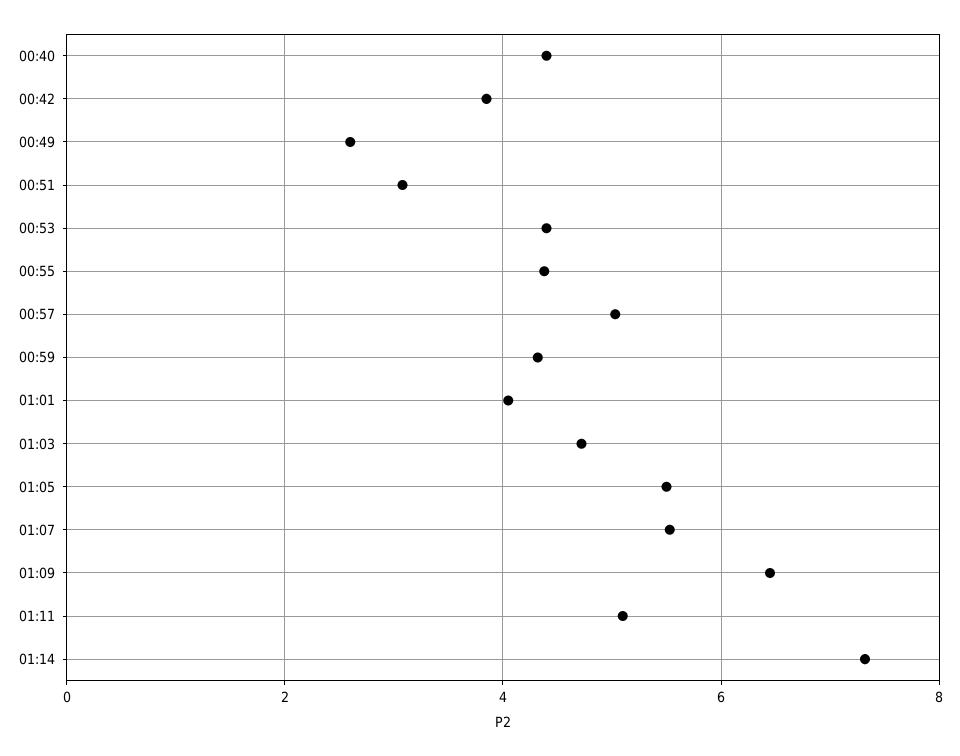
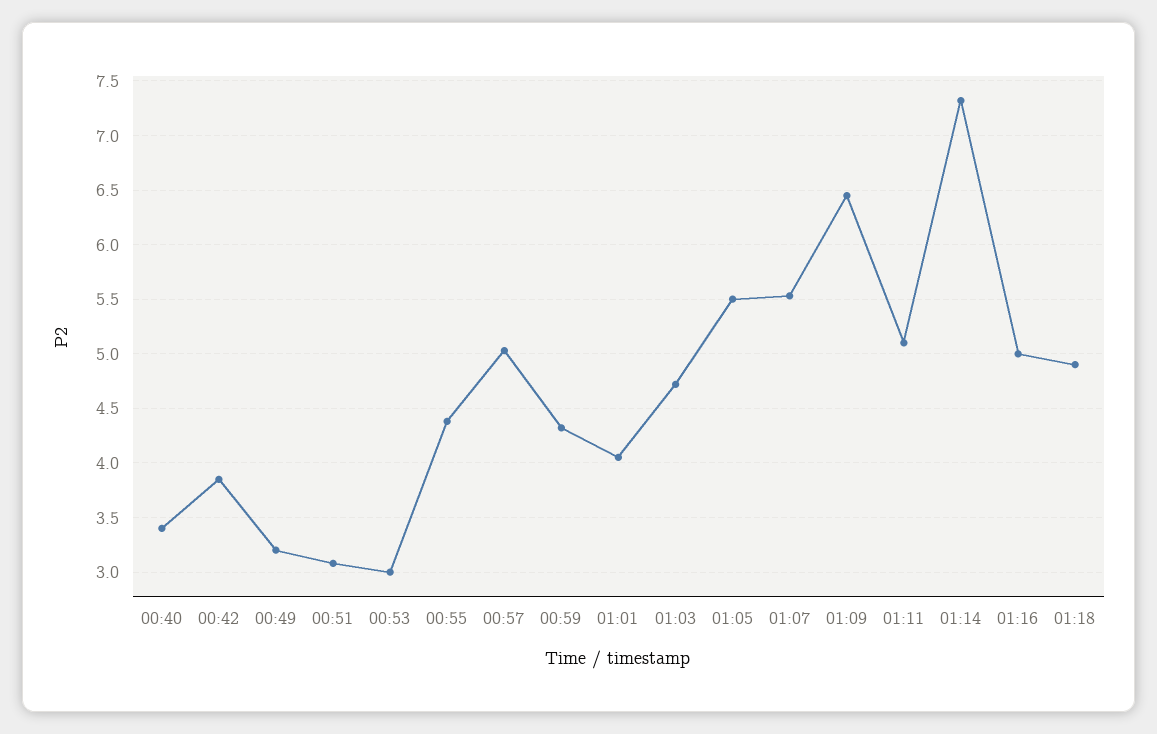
00:40: 4.4 -> 3.4
00:49: 2.6 -> 3.2
00:53: 4.4 -> 3
01:16: none -> 5
01:18: none -> 4.9

